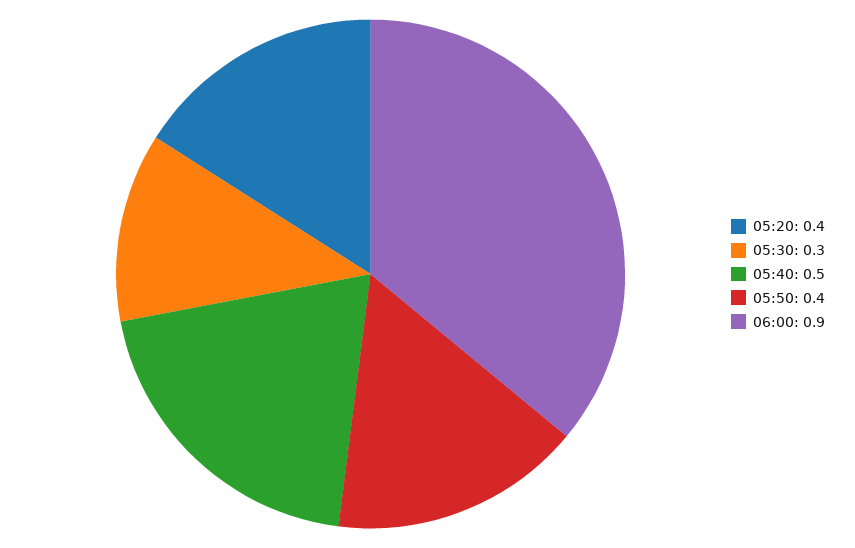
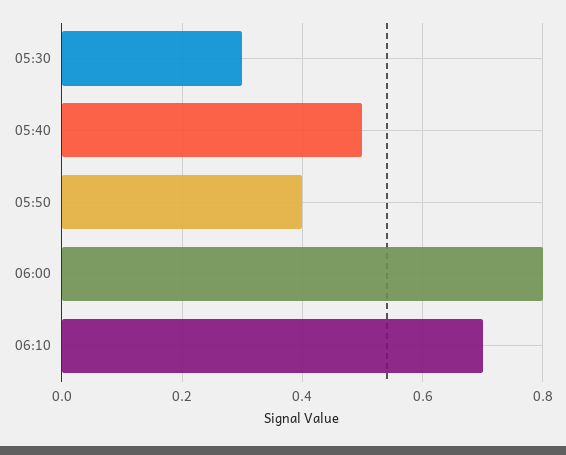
05:20: 0.4 -> none
06:00: 0.9 -> 0.8
06:10: none -> 0.7

